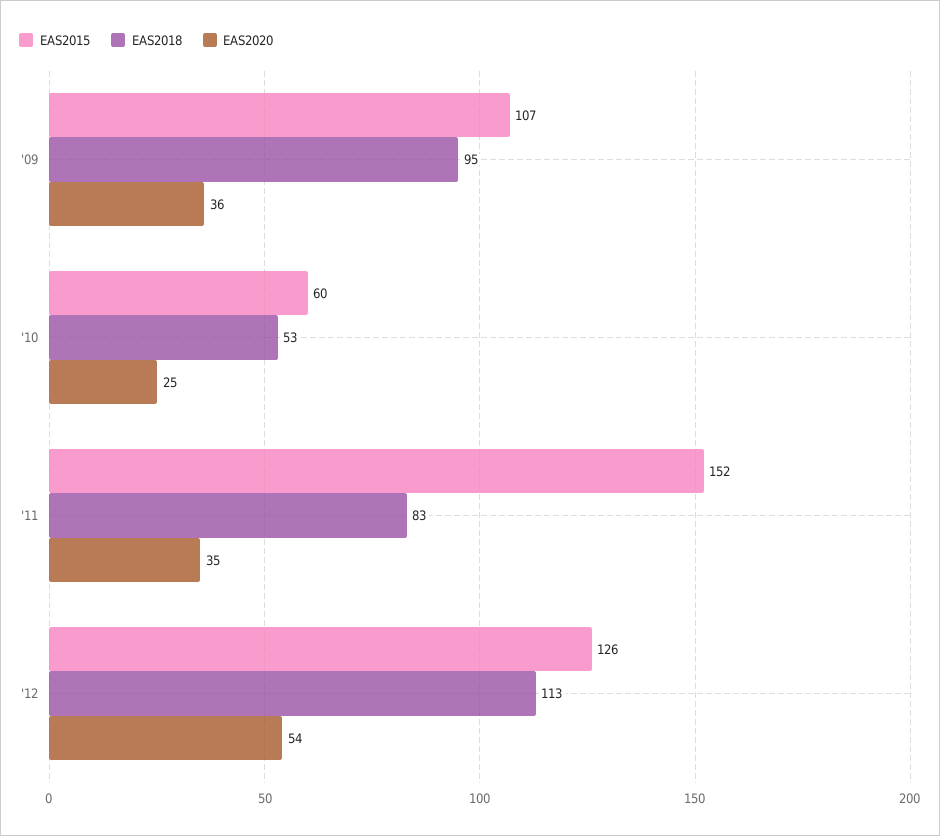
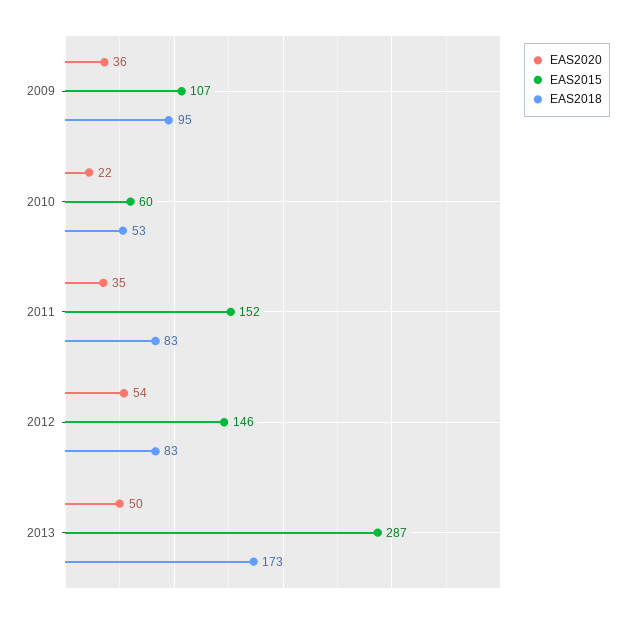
EAS2020, '10: 25 -> 22
EAS2015, '12: 126 -> 146
EAS2018, '12: 113 -> 83
EAS2020, 2013: none -> 50
EAS2015, 2013: none -> 287
EAS2018, 2013: none -> 173

